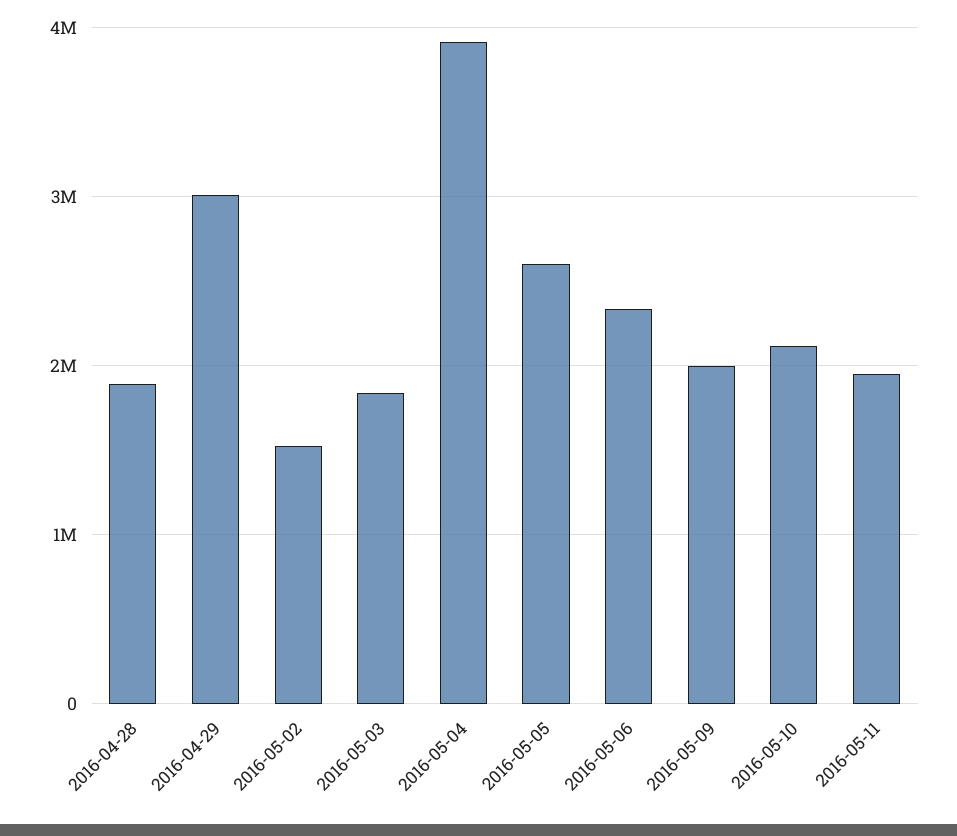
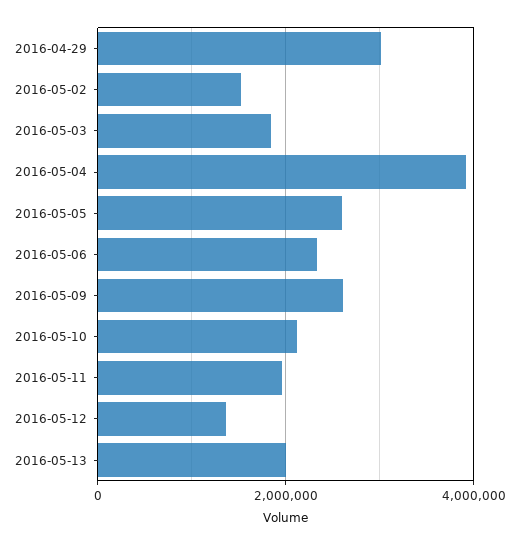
2016-04-28: 1900000 -> none
2016-05-09: 2000000 -> 2600000
2016-05-12: none -> 1400000
2016-05-13: none -> 2000000

